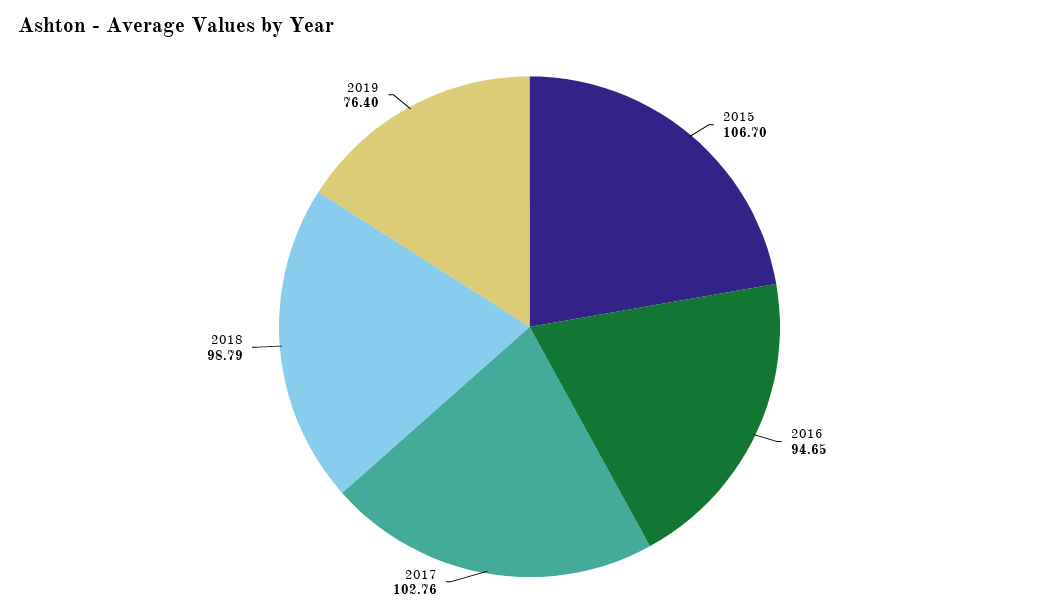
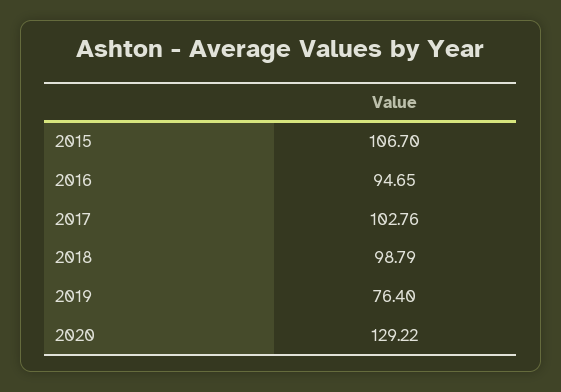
2020: none -> 129.22

